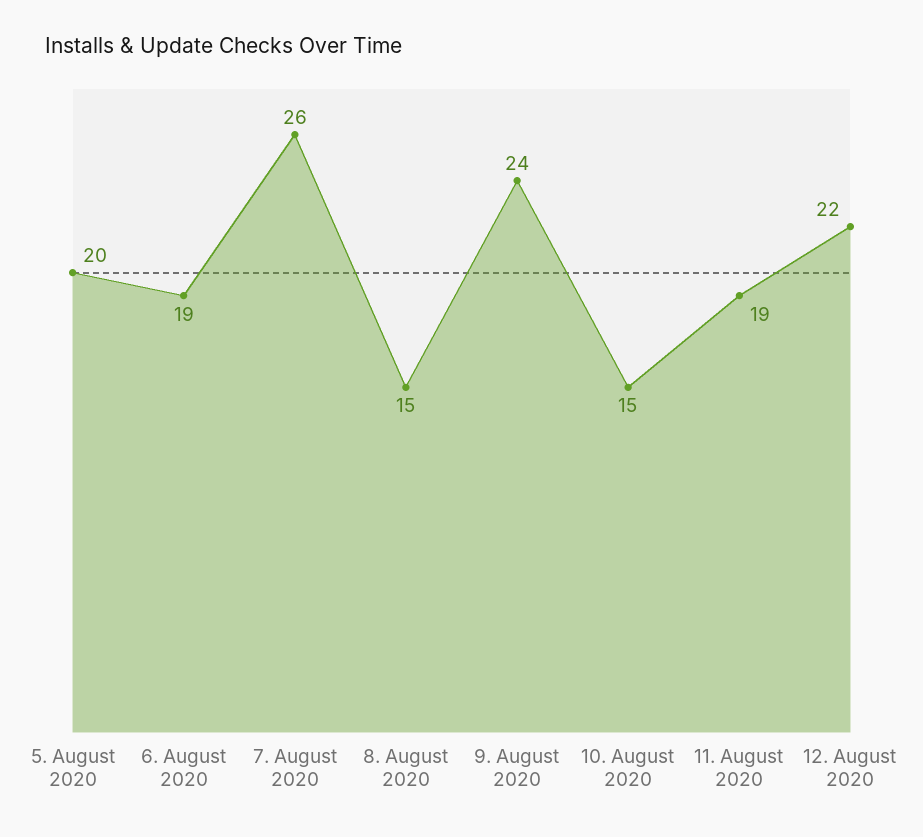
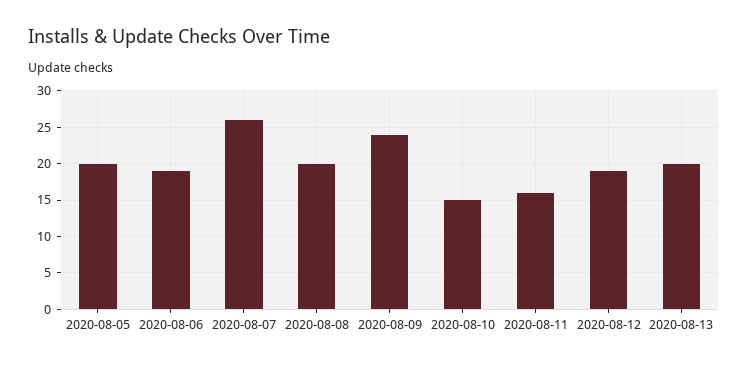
8. August 2020: 15 -> 20
11. August 2020: 19 -> 16
12. August 2020: 22 -> 19
2020-08-13: none -> 20

